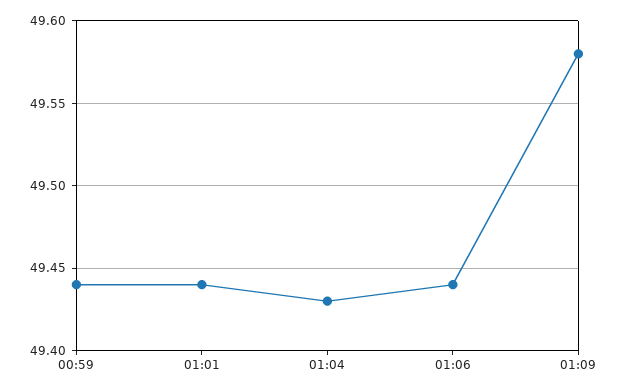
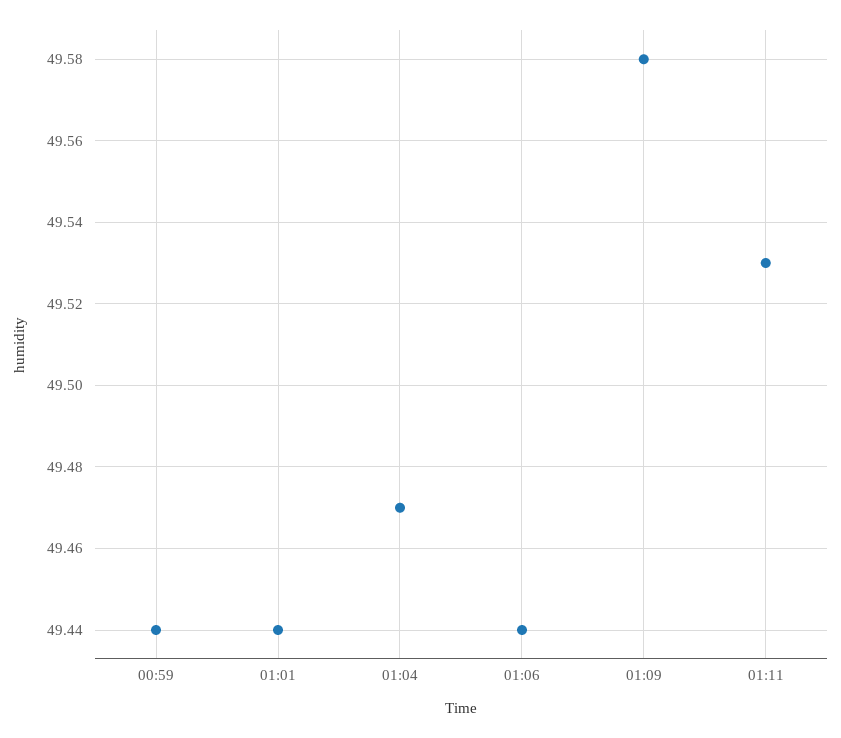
01:04: 49.43 -> 49.47
01:11: none -> 49.53

